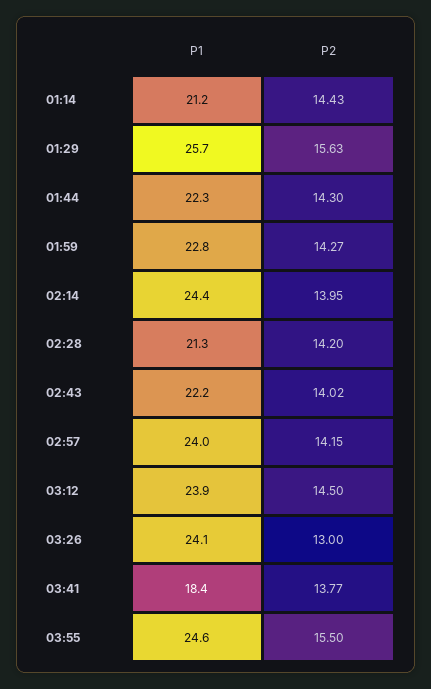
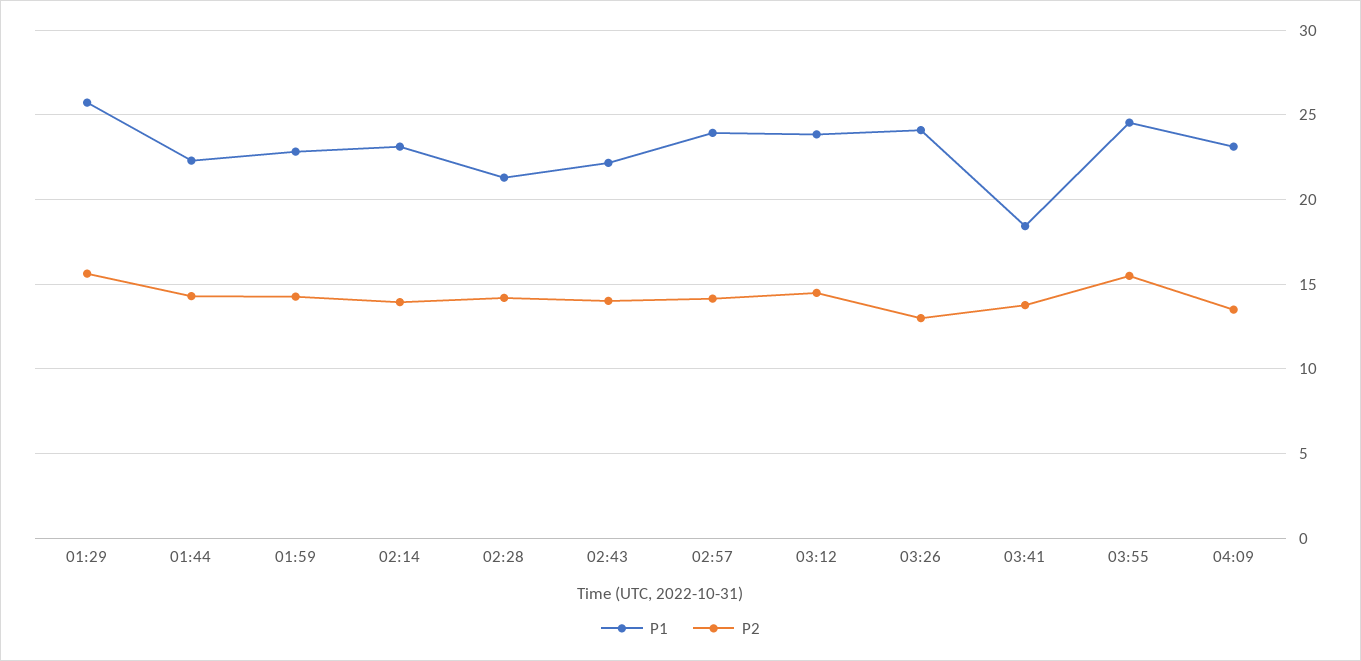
P1, 01:14: 21.2 -> none
P2, 01:14: 14.43 -> none
P1, 02:14: 24.4 -> 23
P1, 04:09: none -> 23
P2, 04:09: none -> 13.5

